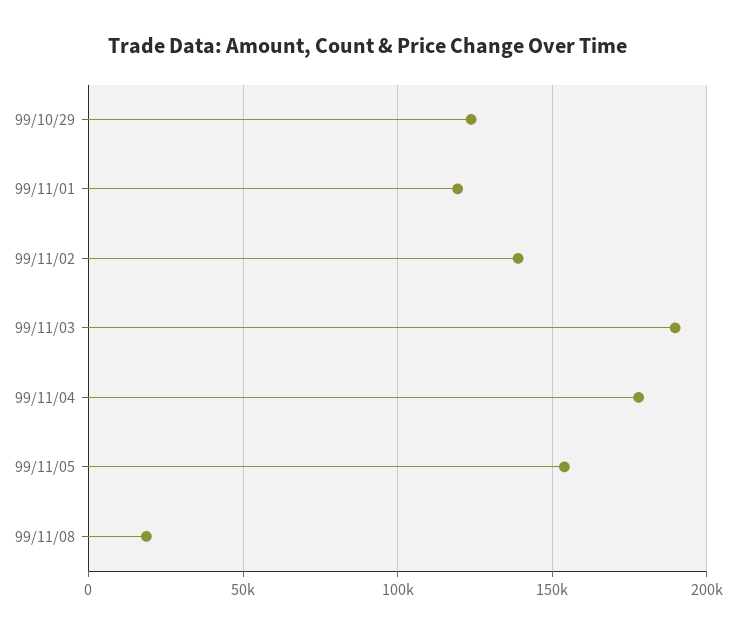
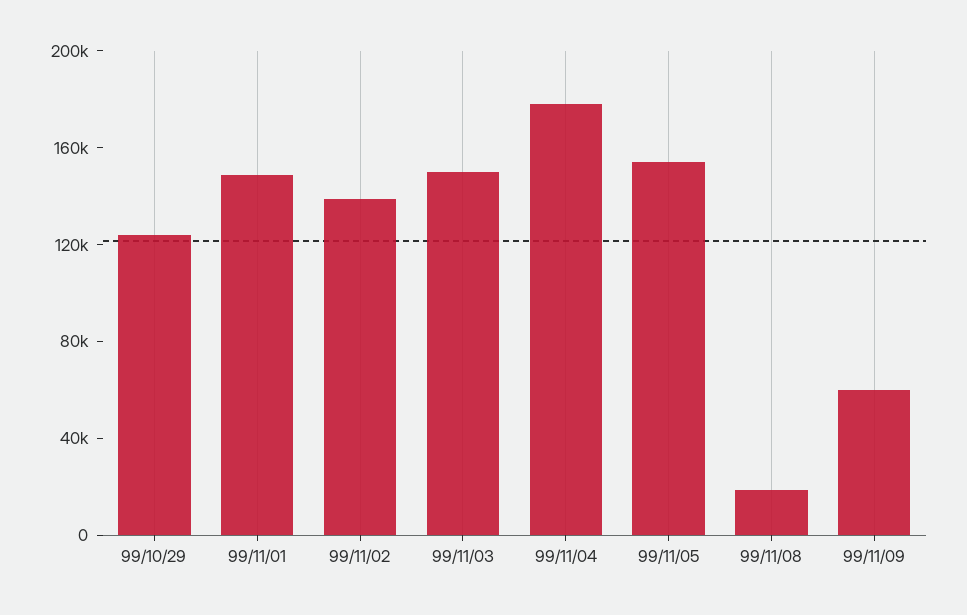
99/11/01: 120000 -> 150000
99/11/03: 190000 -> 150000
99/11/09: none -> 60000

